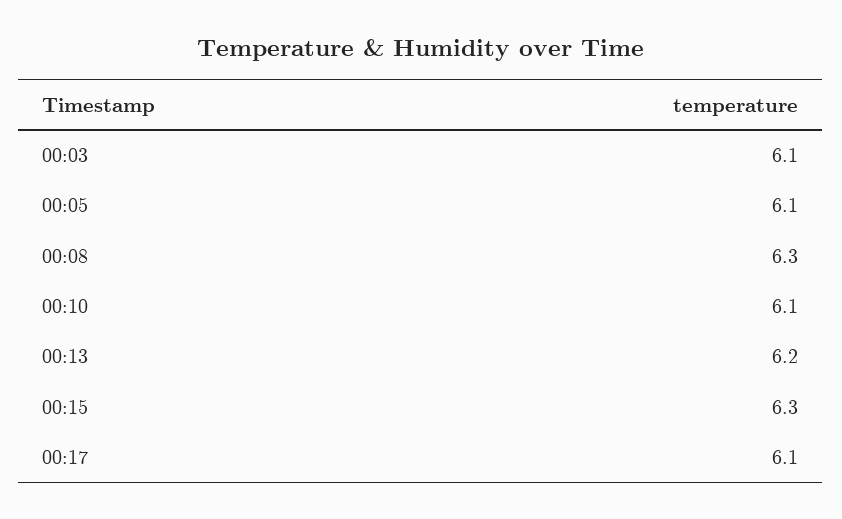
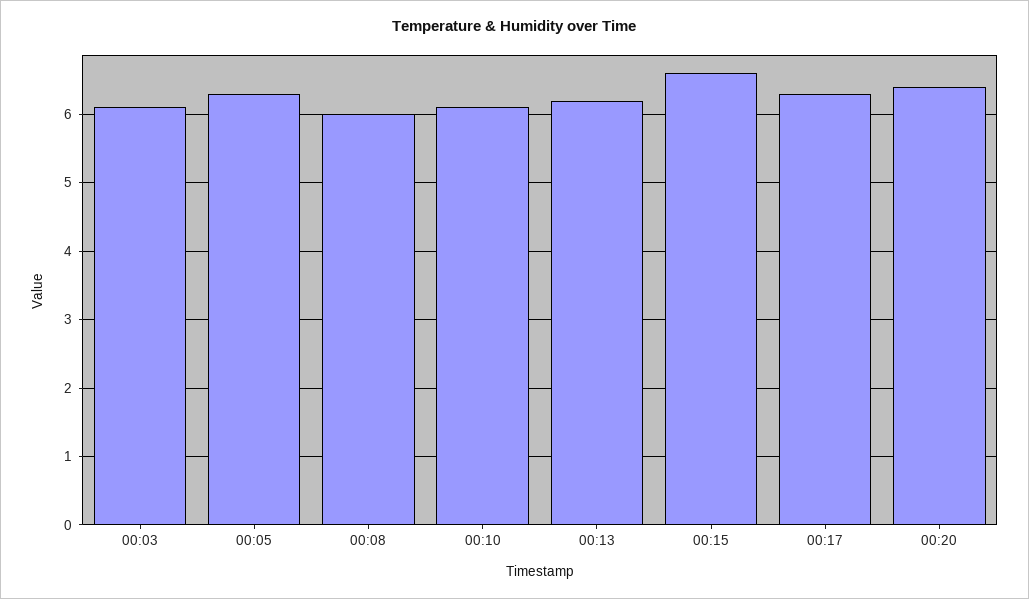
00:05: 6.1 -> 6.3
00:08: 6.3 -> 6
00:15: 6.3 -> 6.6
00:17: 6.1 -> 6.3
00:20: none -> 6.4

